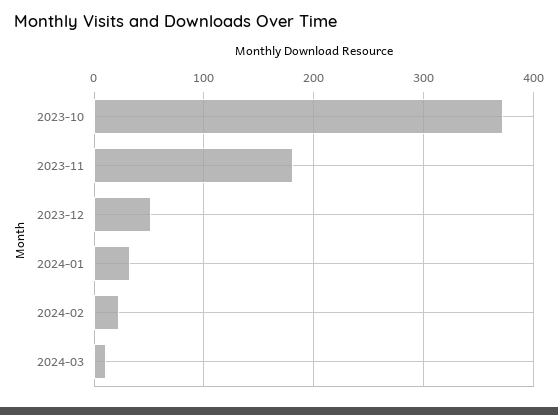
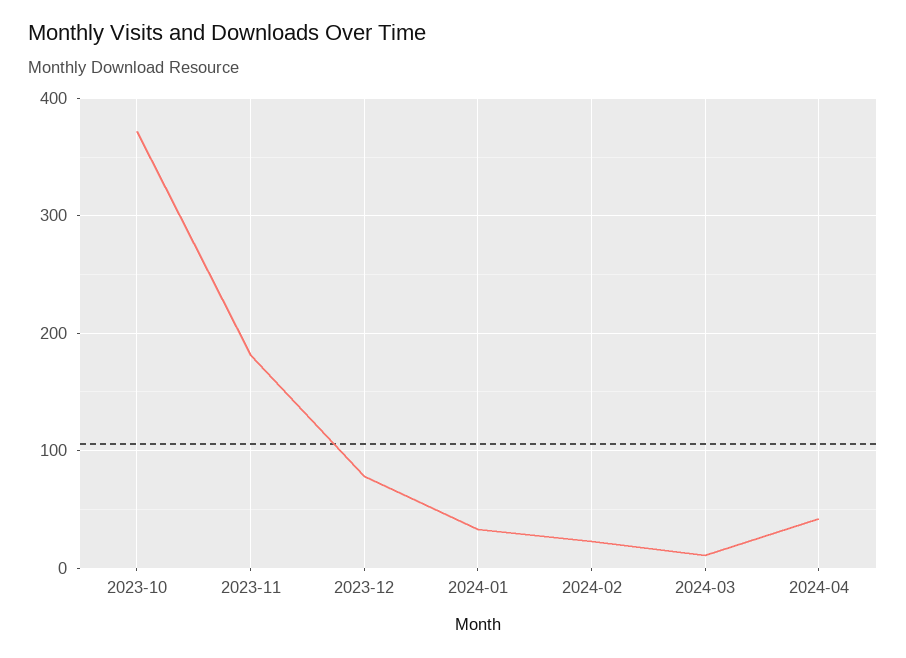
2023-12: 50 -> 80
2024-04: none -> 40

